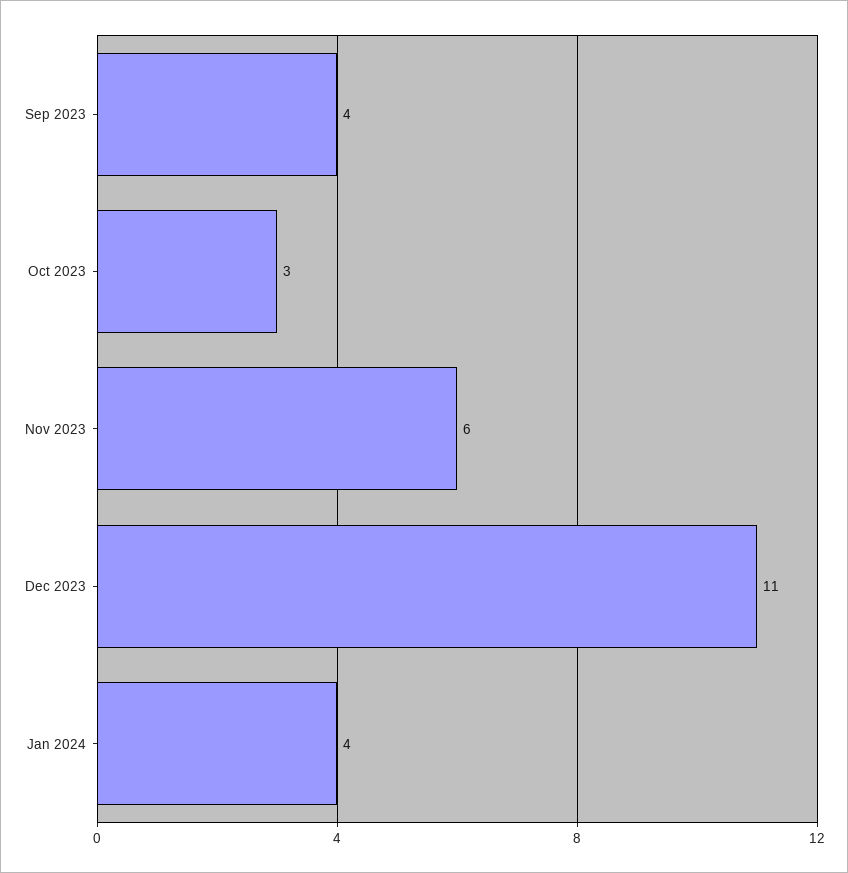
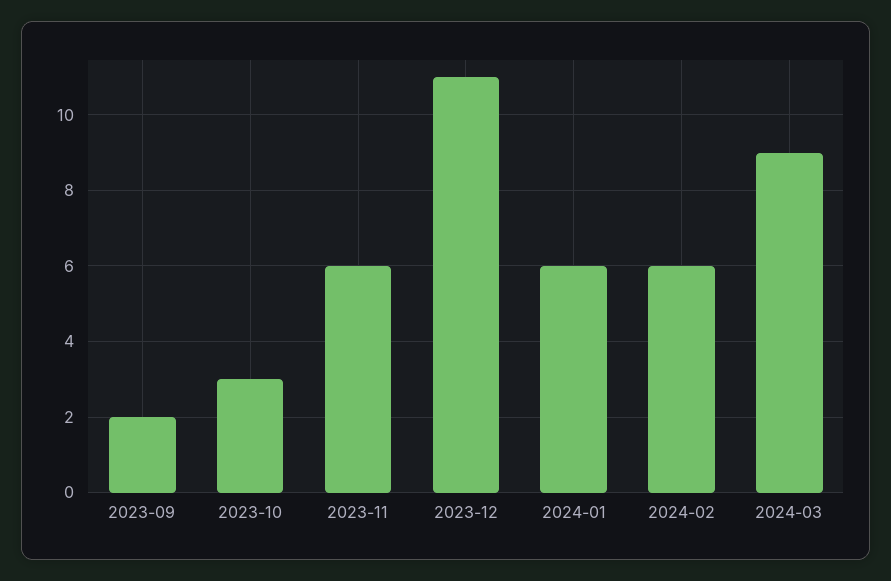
Sep 2023: 4 -> 2
Jan 2024: 4 -> 6
2024-02: none -> 6
2024-03: none -> 9

